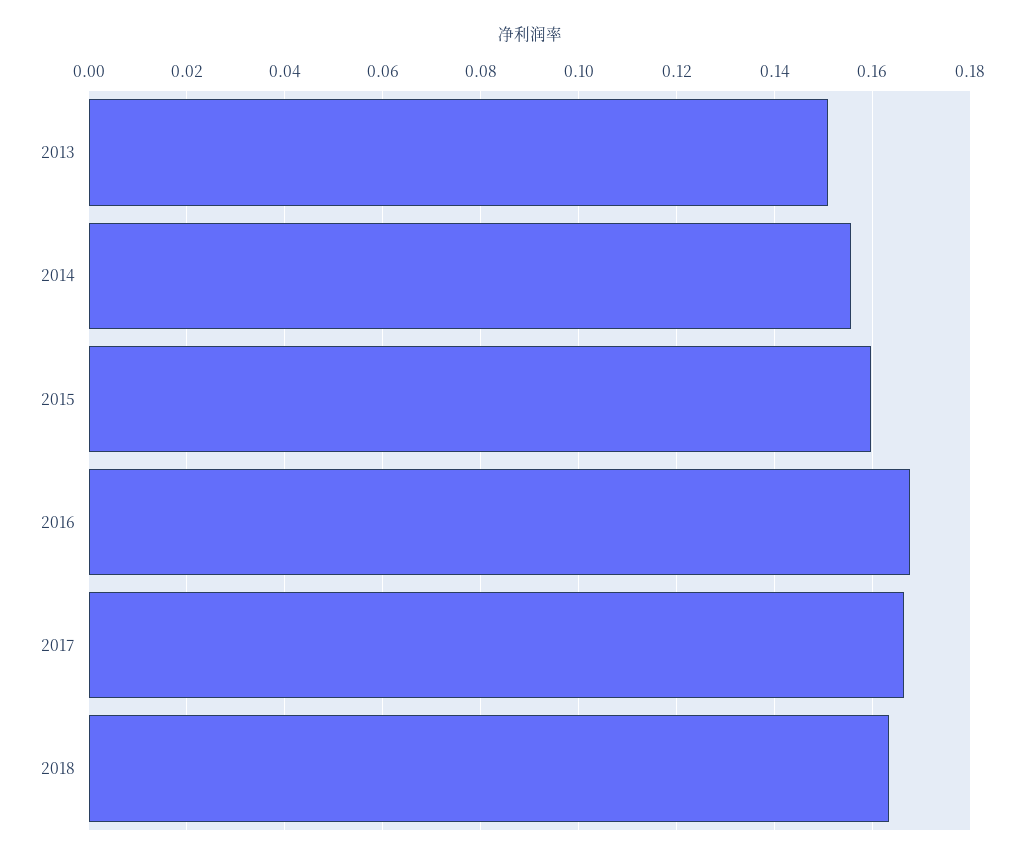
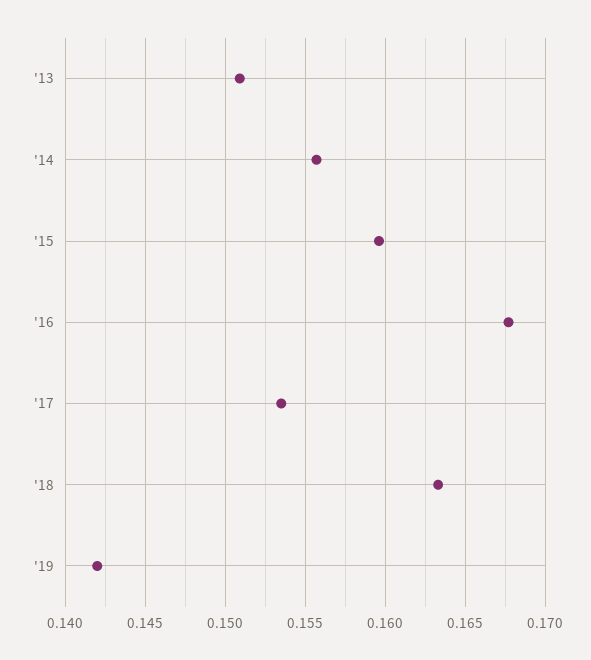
2017: 0.166 -> 0.1535
'19: none -> 0.142

